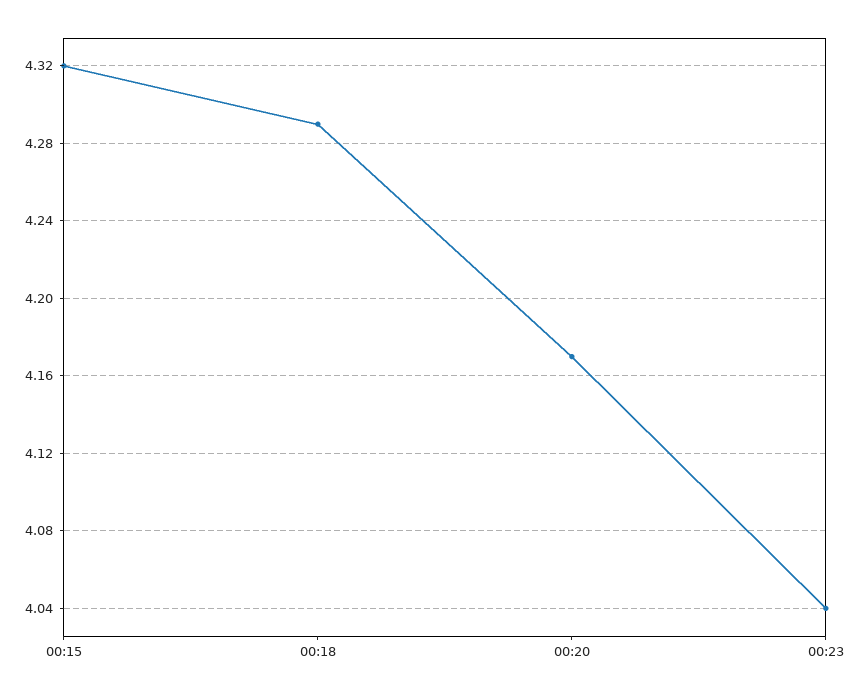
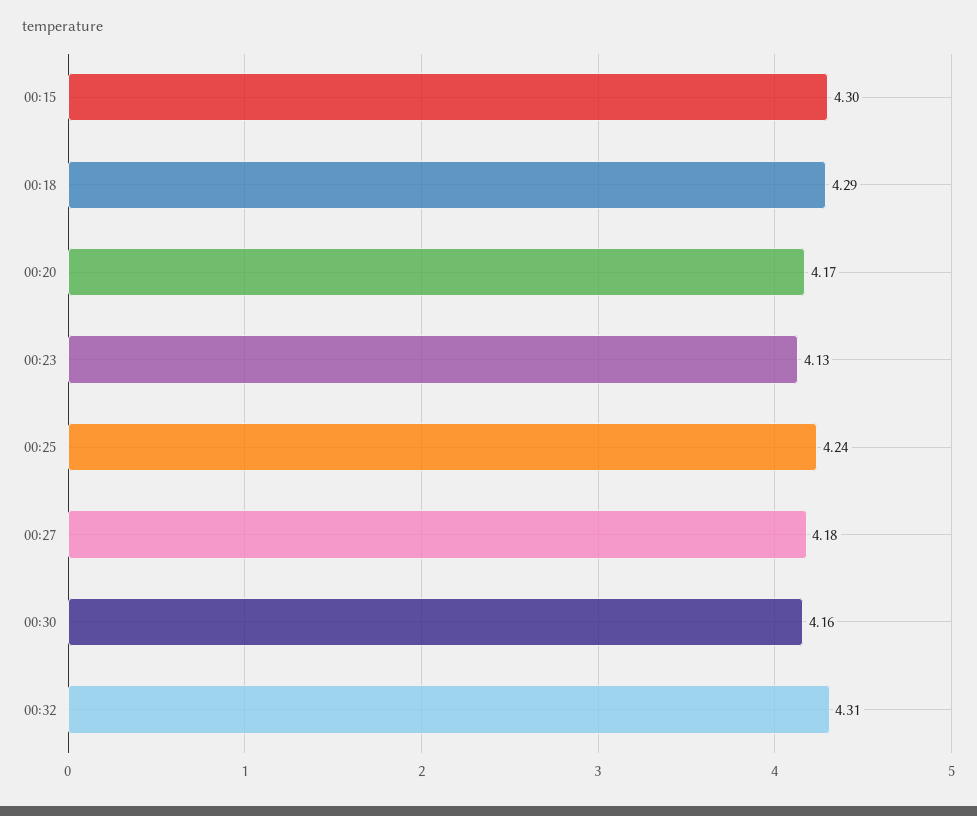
00:15: 4.32 -> 4.3
00:23: 4.04 -> 4.13
00:25: none -> 4.24
00:27: none -> 4.18
00:30: none -> 4.16
00:32: none -> 4.31

